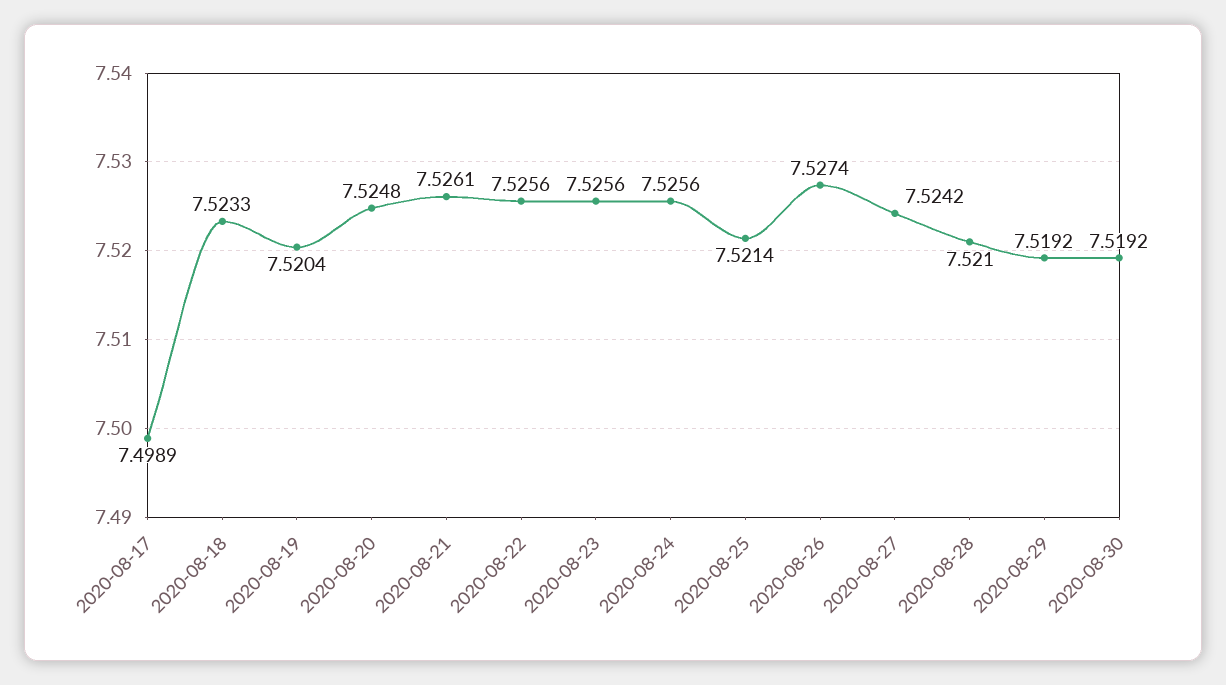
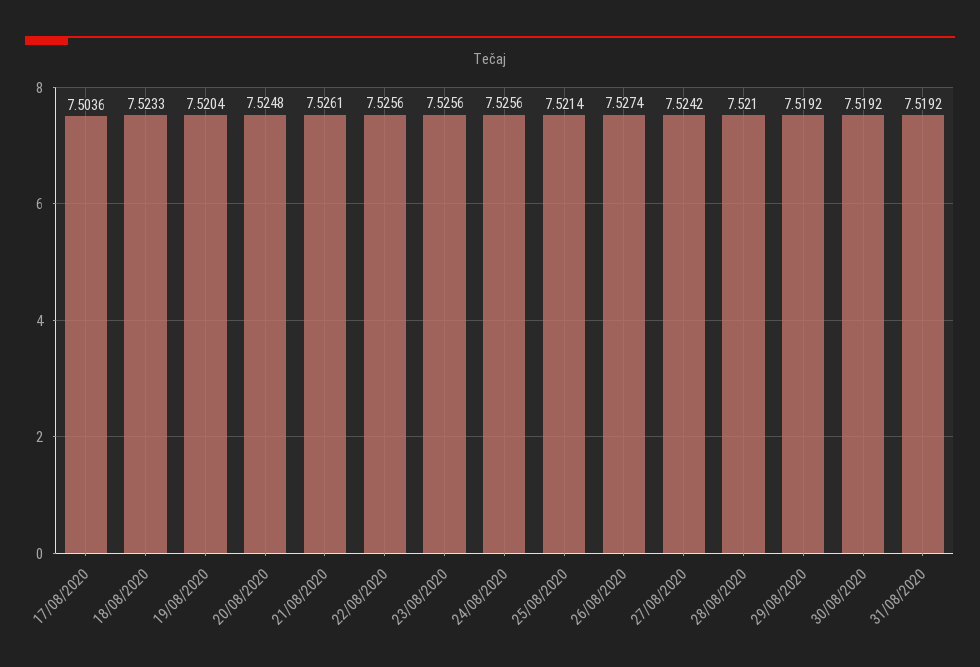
2020-08-17: 7.4989 -> 7.5036
31/08/2020: none -> 7.5192

